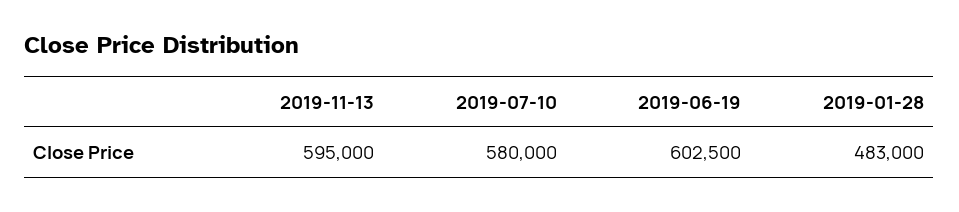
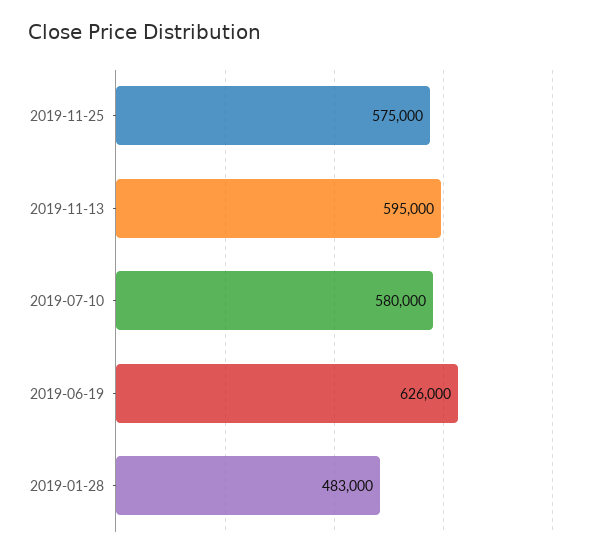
2019-06-19: 602500 -> 626000
2019-11-25: none -> 575000

